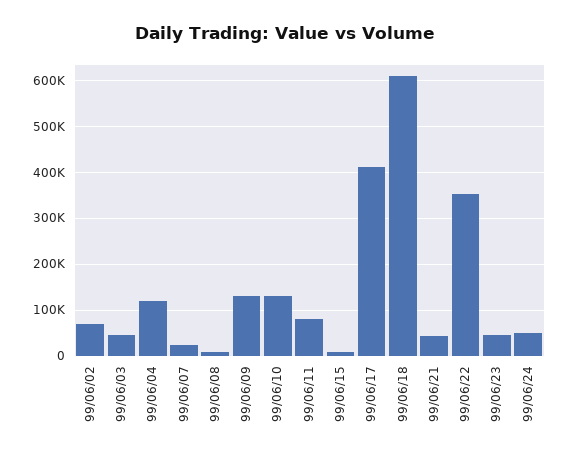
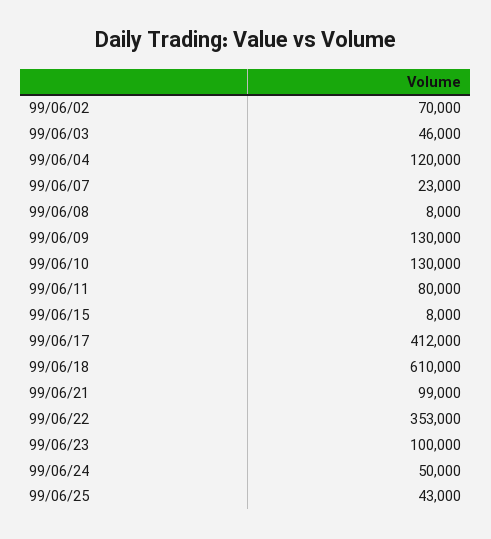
99/06/21: 40000 -> 99000
99/06/23: 40000 -> 100000
99/06/25: none -> 43000

